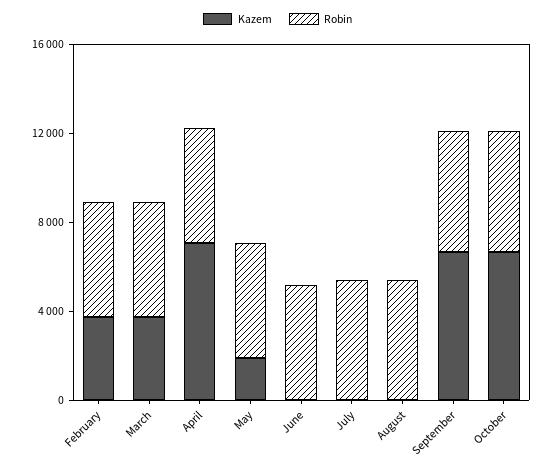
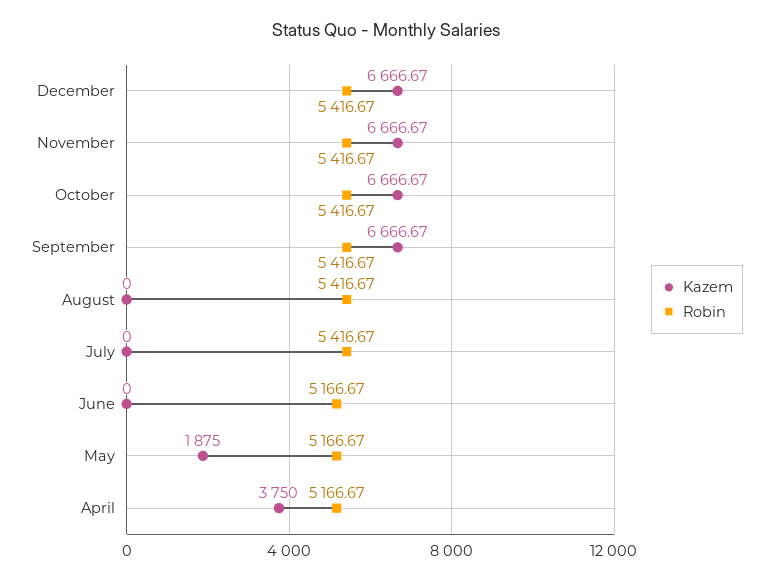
Kazem, February: 4000 -> none
Robin, February: 5000 -> none
Kazem, March: 4000 -> none
Robin, March: 5000 -> none
Kazem, April: 7000 -> 3750
Kazem, December: none -> 6666.67
Robin, December: none -> 5416.67
Kazem, November: none -> 6666.67
Robin, November: none -> 5416.67

